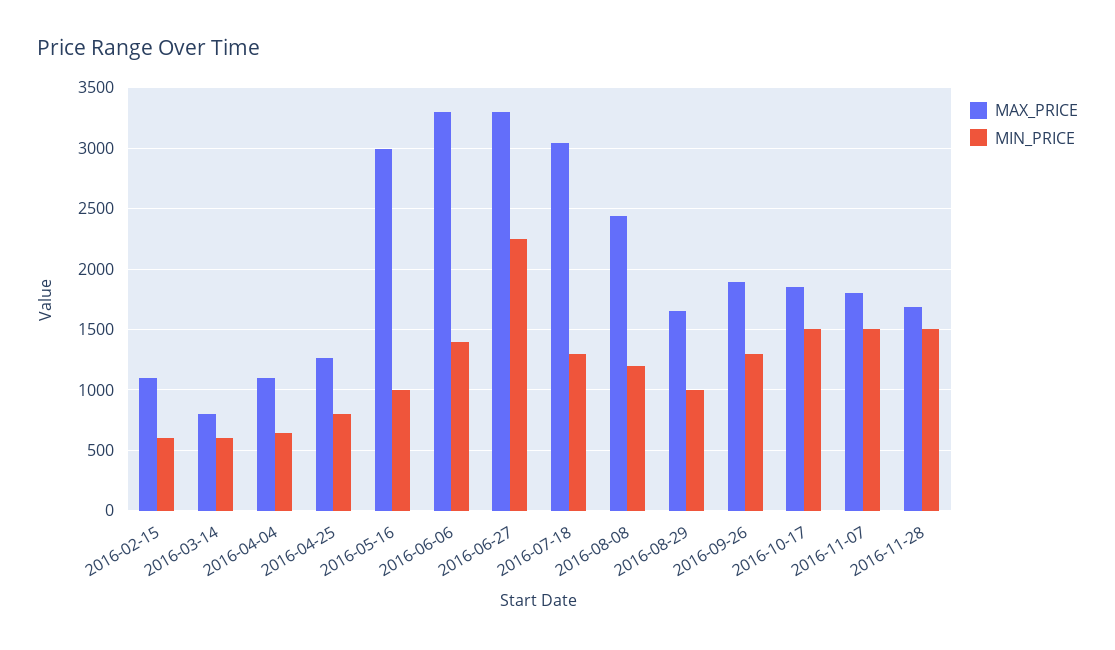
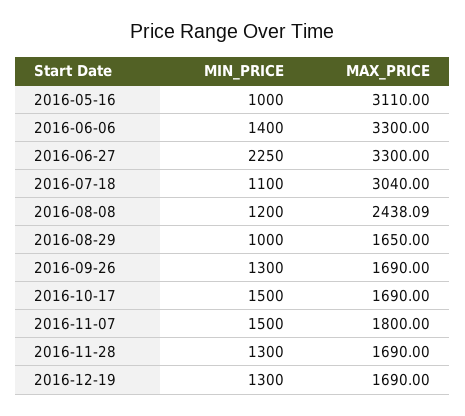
MAX_PRICE, 2016-02-15: 1100 -> none
MIN_PRICE, 2016-02-15: 600 -> none
MAX_PRICE, 2016-03-14: 800 -> none
MIN_PRICE, 2016-03-14: 600 -> none
MAX_PRICE, 2016-04-04: 1100 -> none
MIN_PRICE, 2016-04-04: 650 -> none
MAX_PRICE, 2016-04-25: 1250 -> none
MIN_PRICE, 2016-04-25: 800 -> none
MAX_PRICE, 2016-05-16: 3000 -> 3110
MIN_PRICE, 2016-07-18: 1300 -> 1100
MAX_PRICE, 2016-09-26: 1900 -> 1690
MAX_PRICE, 2016-10-17: 1850 -> 1690
MIN_PRICE, 2016-11-28: 1500 -> 1300
MIN_PRICE, 2016-12-19: none -> 1300
MAX_PRICE, 2016-12-19: none -> 1690

